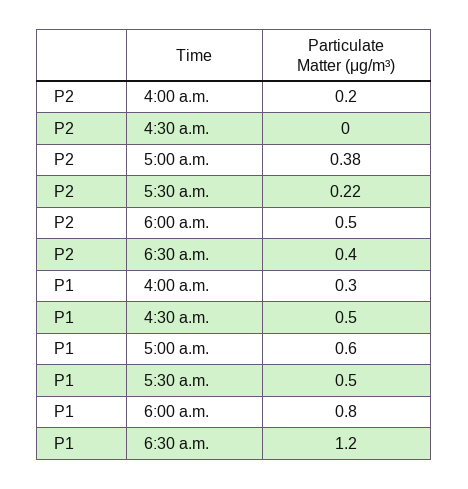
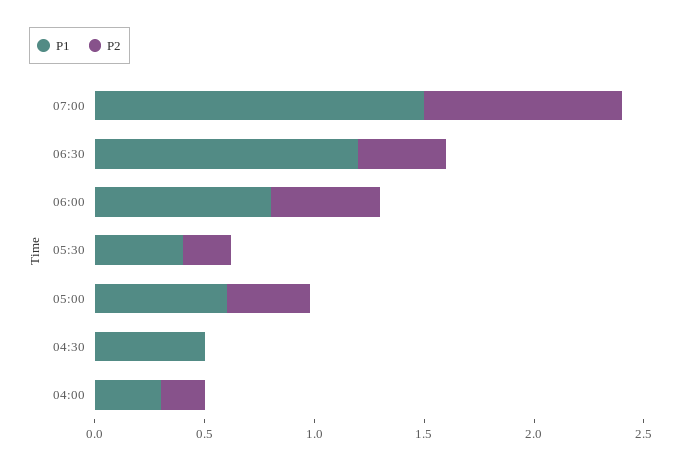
P1, 5:30 a.m.: 0.5 -> 0.4
P1, 07:00: none -> 1.5
P2, 07:00: none -> 0.9

